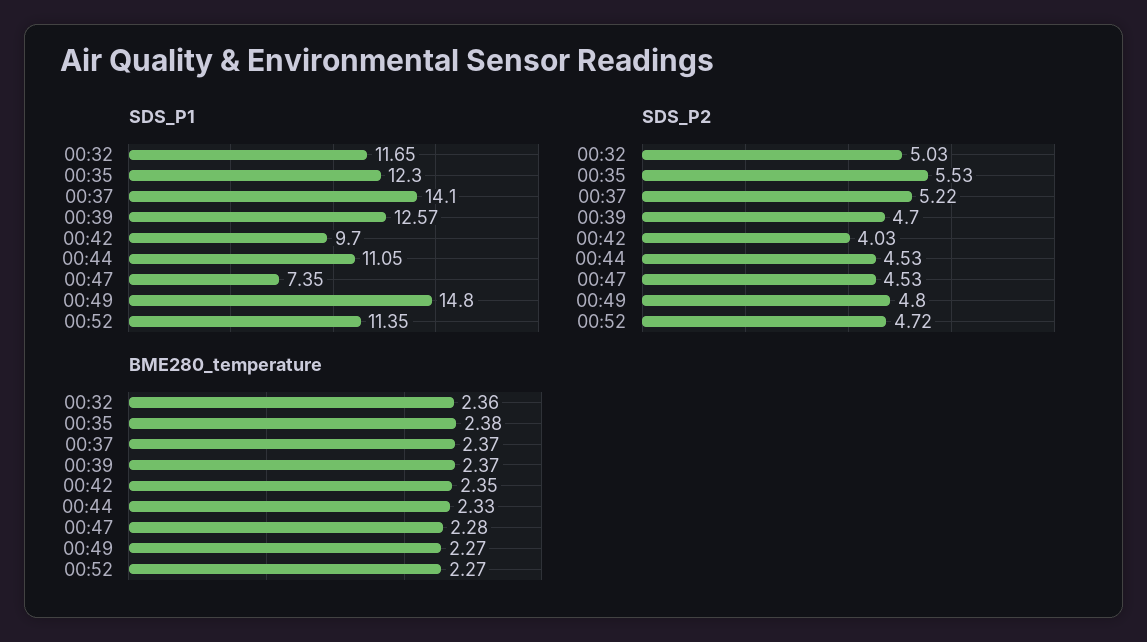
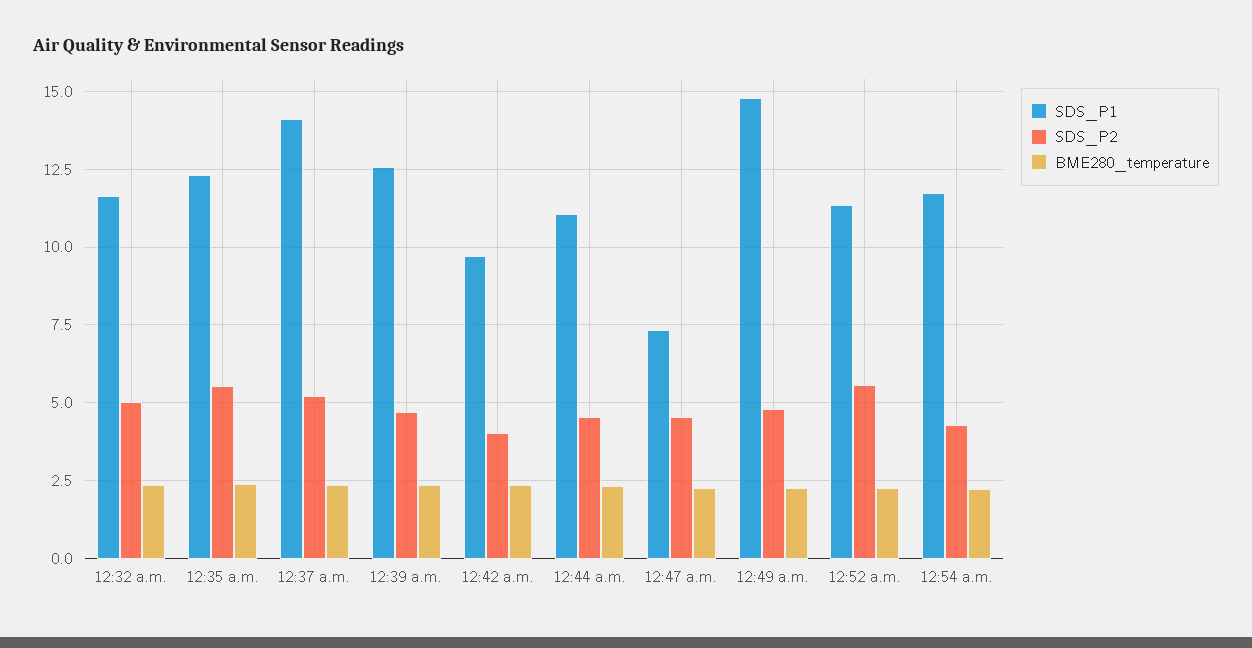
SDS_P2, 00:52: 4.72 -> 5.5
SDS_P1, 12:54 a.m.: none -> 11.75
SDS_P2, 12:54 a.m.: none -> 4.25
BME280_temperature, 12:54 a.m.: none -> 2.25

